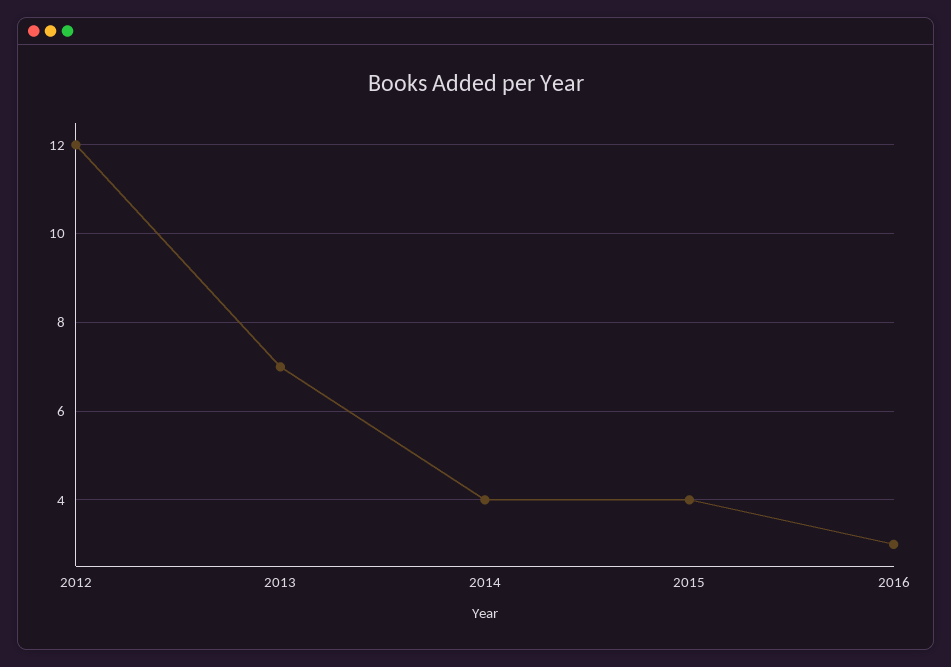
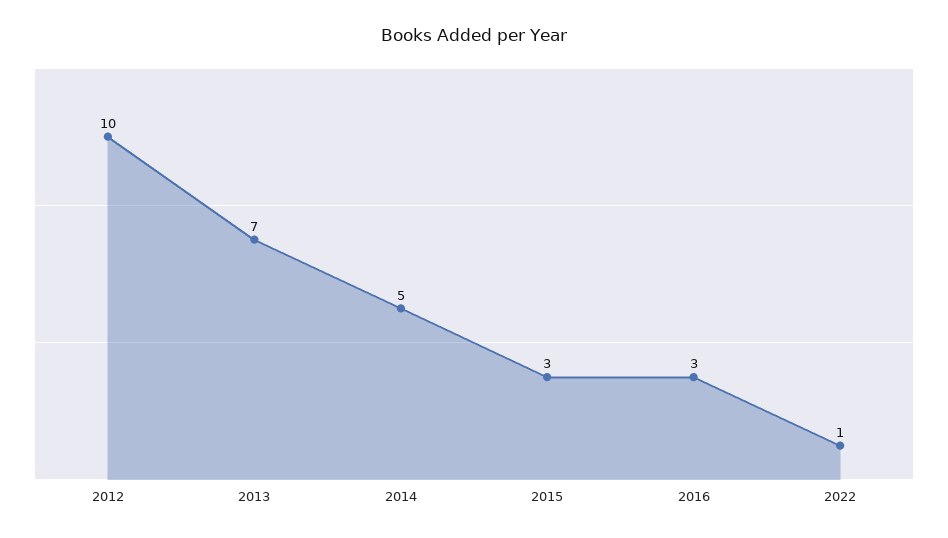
2012: 12 -> 10
2014: 4 -> 5
2015: 4 -> 3
2022: none -> 1

